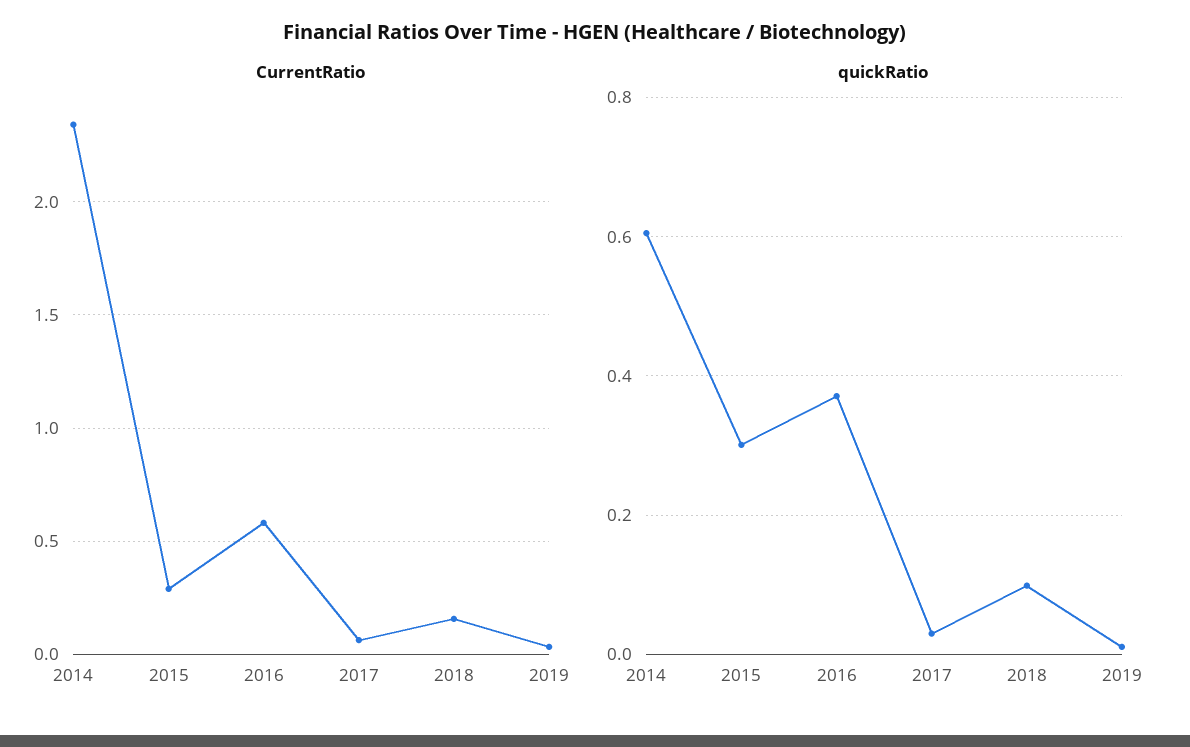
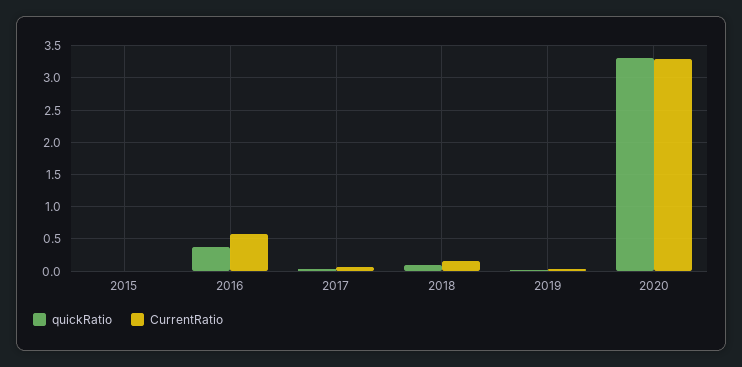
CurrentRatio, 2014: 2.35 -> none
CurrentRatio, 2015: 0.3 -> 0
quickRatio, 2014: 0.6 -> none
quickRatio, 2015: 0.3 -> 0
quickRatio, 2020: none -> 3.3
CurrentRatio, 2020: none -> 3.3

